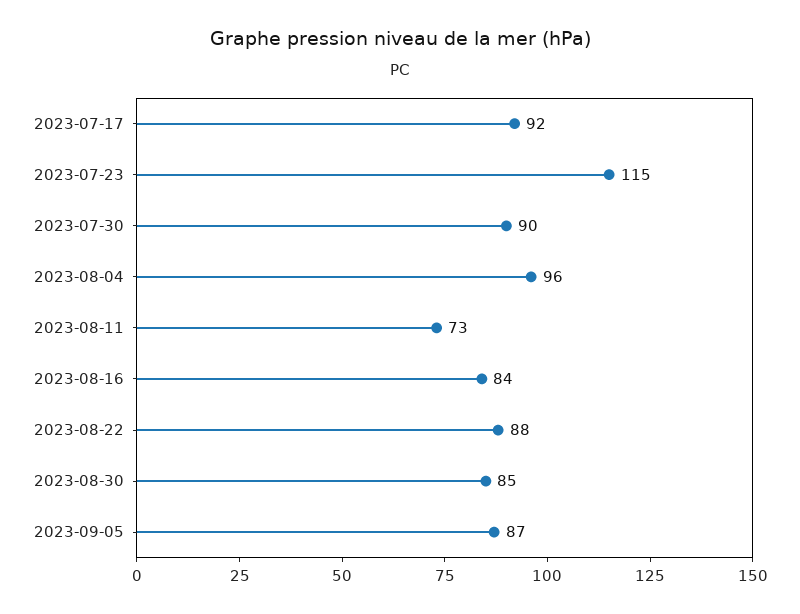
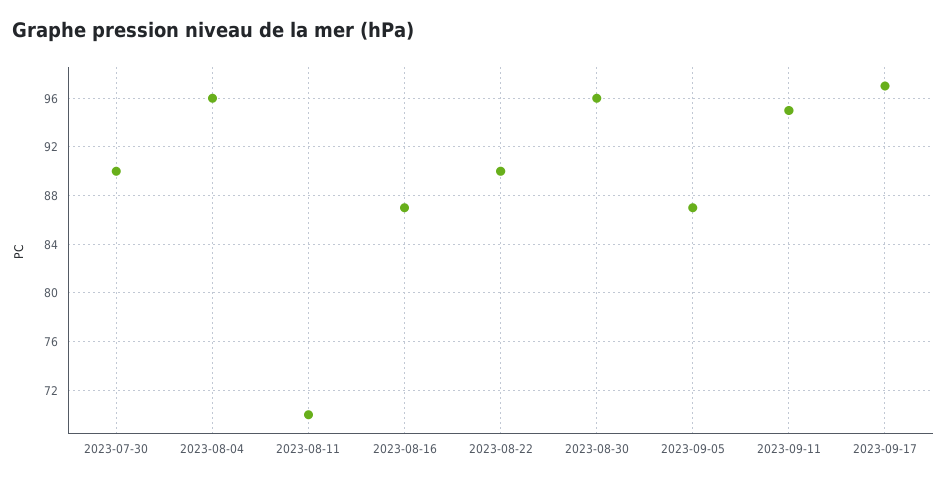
2023-07-17: 92 -> none
2023-07-23: 115 -> none
2023-08-11: 73 -> 70
2023-08-16: 84 -> 87
2023-08-22: 88 -> 90
2023-08-30: 85 -> 96
2023-09-11: none -> 95
2023-09-17: none -> 97

